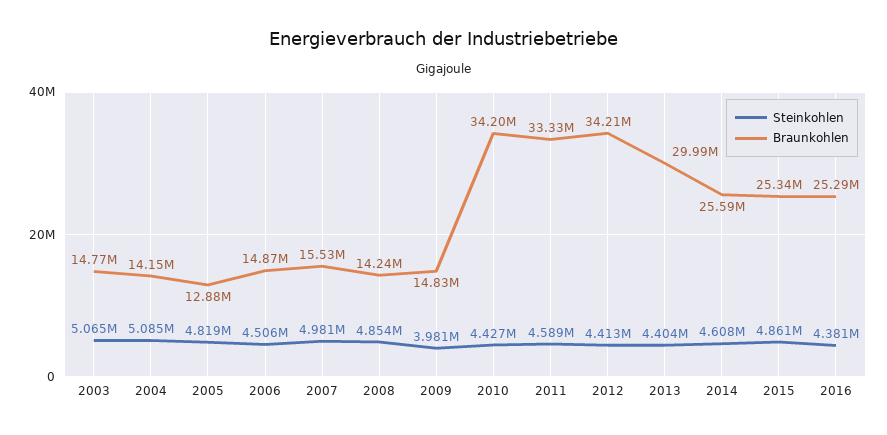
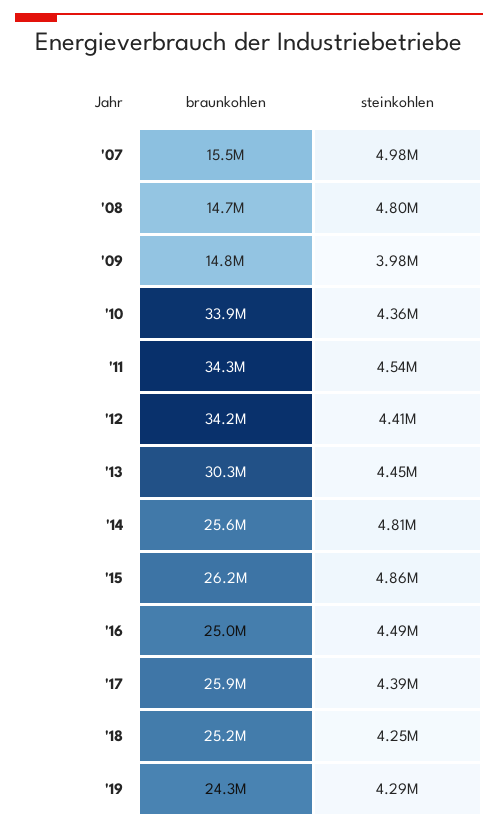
Steinkohlen, 2003: 5065000 -> none
Braunkohlen, 2003: 14770000 -> none
Steinkohlen, 2004: 5085000 -> none
Braunkohlen, 2004: 14150000 -> none
Steinkohlen, 2005: 4819000 -> none
Braunkohlen, 2005: 12880000 -> none
Steinkohlen, 2006: 4506000 -> none
Braunkohlen, 2006: 14870000 -> none
Steinkohlen, 2008: 4854000 -> 4800000
Braunkohlen, 2008: 14240000 -> 14700000
Steinkohlen, 2010: 4427000 -> 4360000
Braunkohlen, 2010: 34200000 -> 33900000
Steinkohlen, 2011: 4589000 -> 4540000
Braunkohlen, 2011: 33330000 -> 34300000
Steinkohlen, 2013: 4404000 -> 4450000
Braunkohlen, 2013: 29990000 -> 30300000
Steinkohlen, 2014: 4608000 -> 4810000
Braunkohlen, 2015: 25340000 -> 26200000
Steinkohlen, 2016: 4381000 -> 4490000
Braunkohlen, 2016: 25290000 -> 25000000
Braunkohlen, '17: none -> 25900000
Steinkohlen, '17: none -> 4390000
Braunkohlen, '18: none -> 25200000
Steinkohlen, '18: none -> 4250000
Braunkohlen, '19: none -> 24300000
Steinkohlen, '19: none -> 4290000

